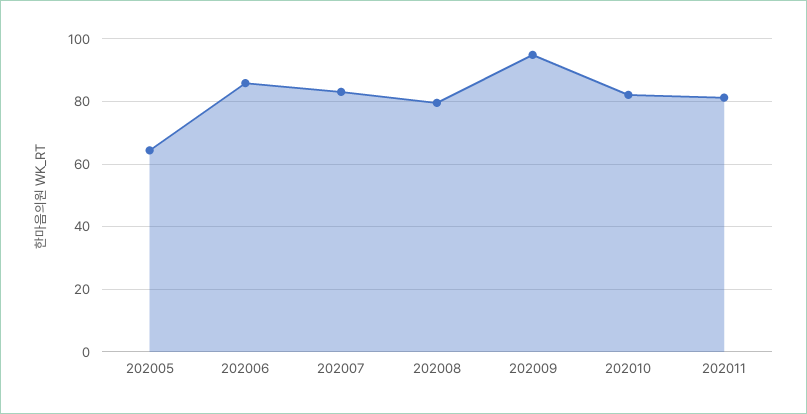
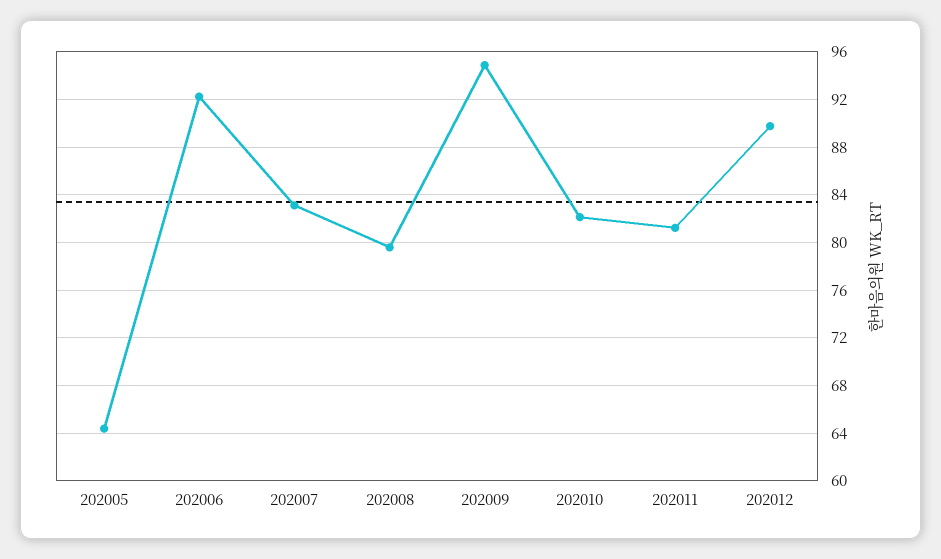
202006: 86 -> 92
202012: none -> 90

